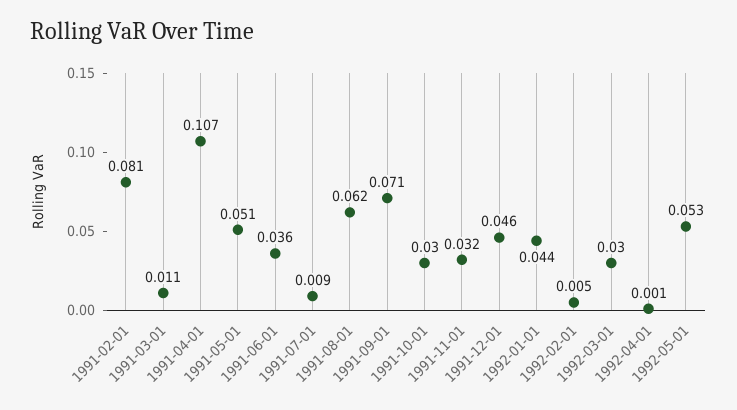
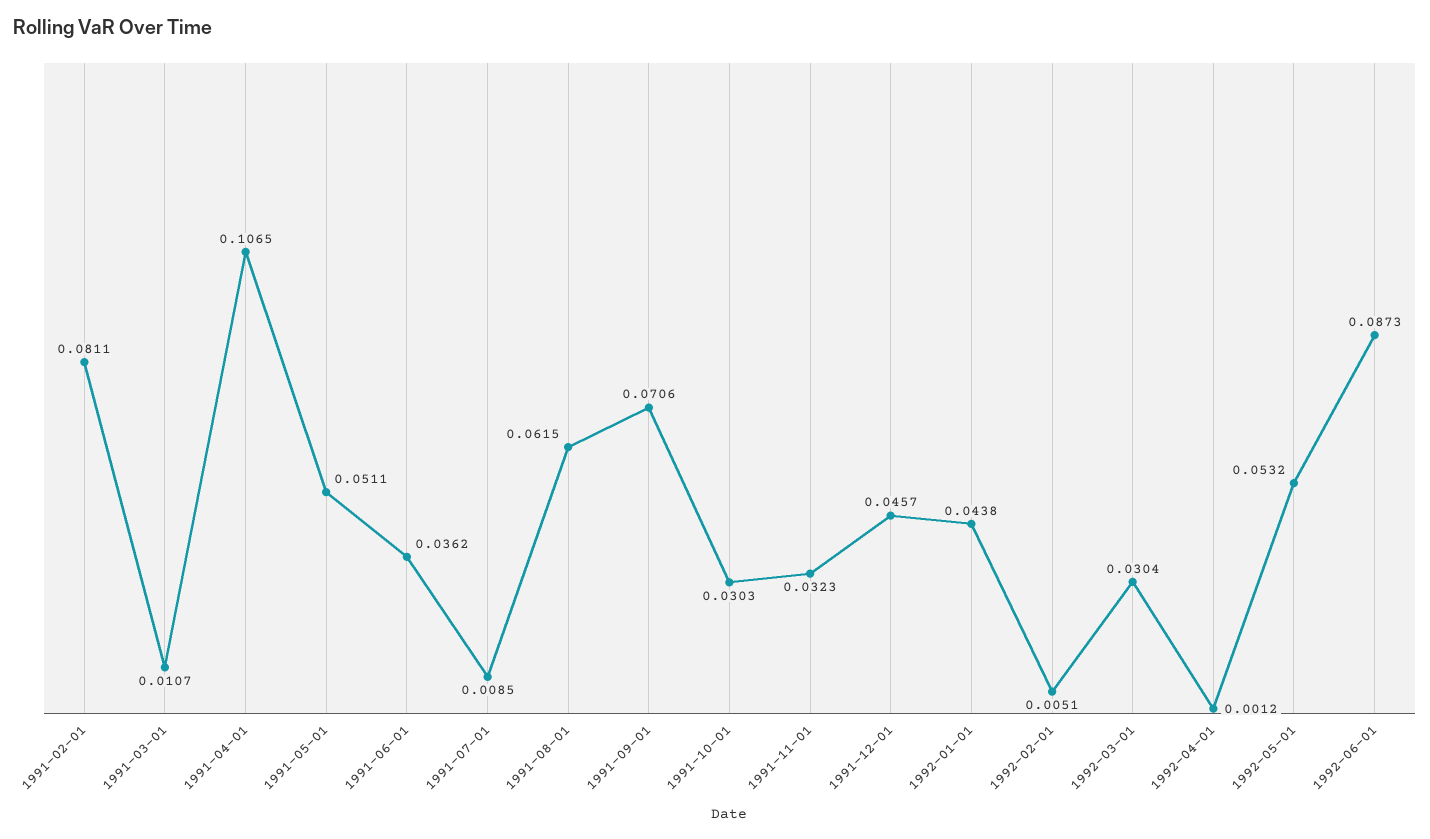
1992-06-01: none -> 0.0873

